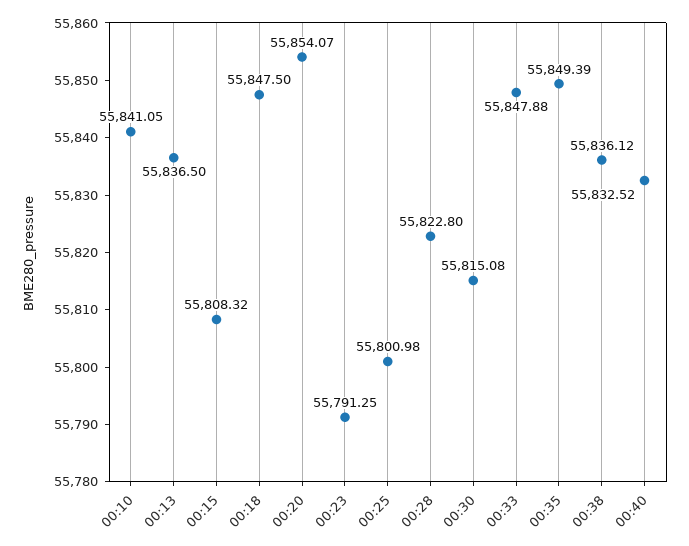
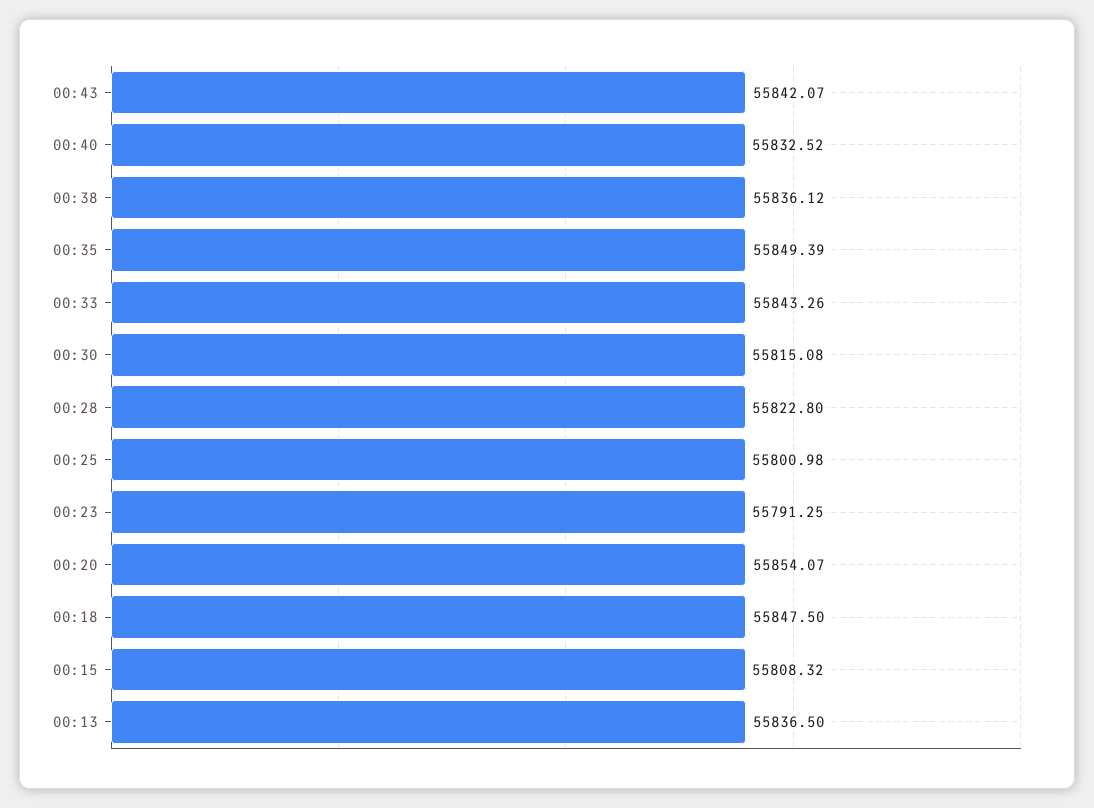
00:10: 55841.05 -> none
00:33: 55847.88 -> 55843.26
00:43: none -> 55842.07

